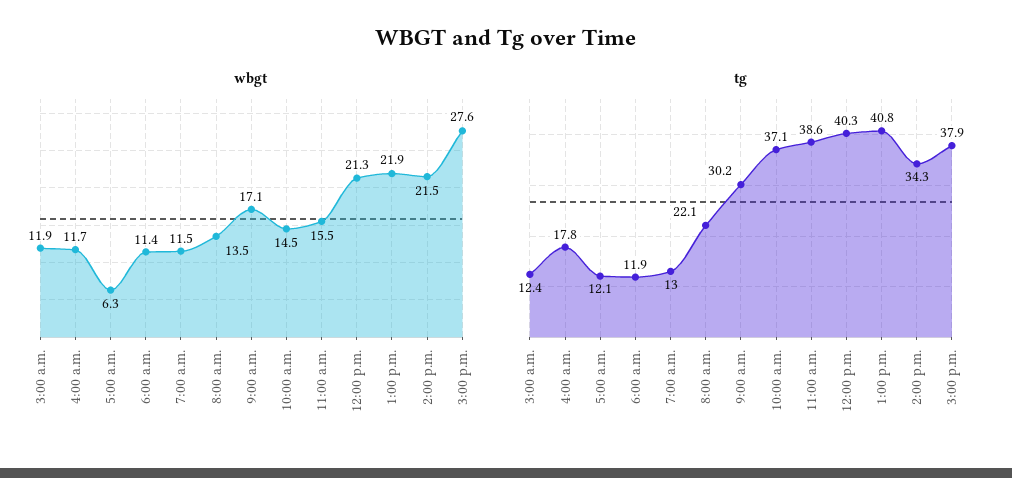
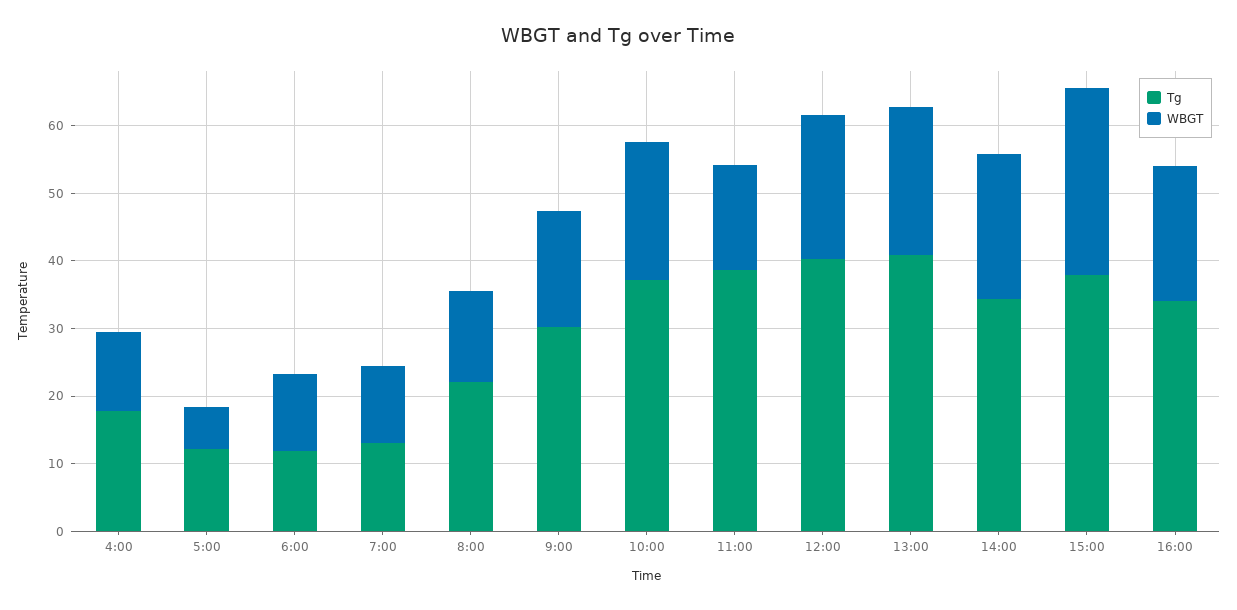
wbgt, 3:00 a.m.: 11.9 -> none
wbgt, 10:00 a.m.: 14.5 -> 20
tg, 3:00 a.m.: 12.4 -> none
tg, 16:00: none -> 34
wbgt, 16:00: none -> 20

